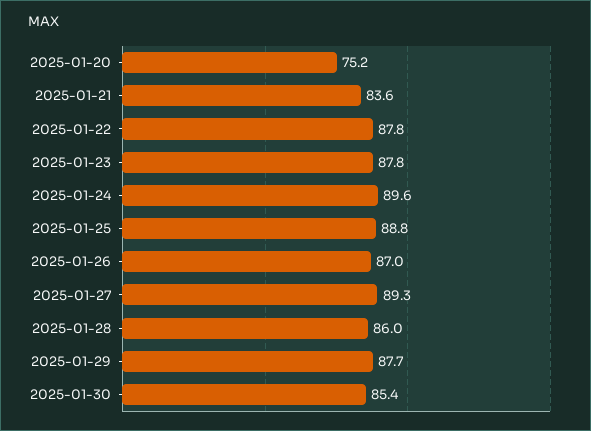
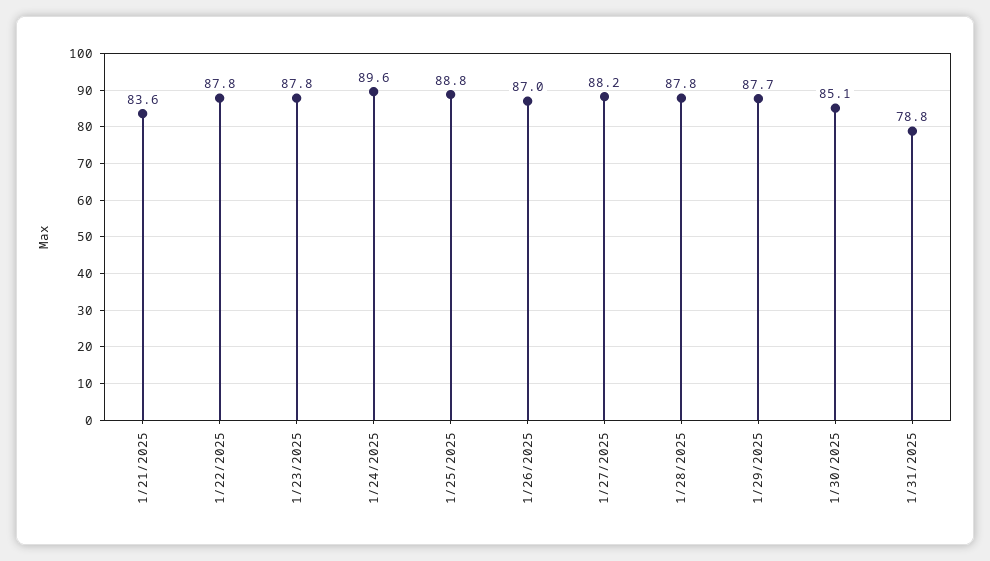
2025-01-20: 75.2 -> none
2025-01-27: 89.3 -> 88.2
2025-01-28: 86 -> 87.8
2025-01-30: 85.4 -> 85.1
1/31/2025: none -> 78.8

